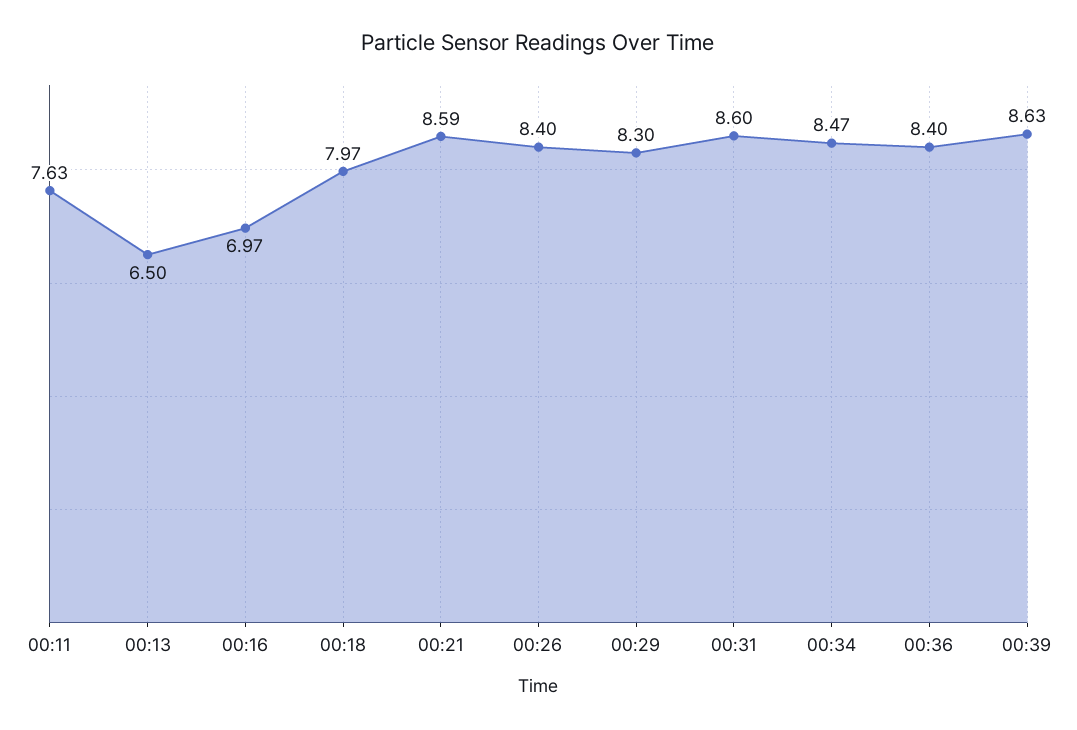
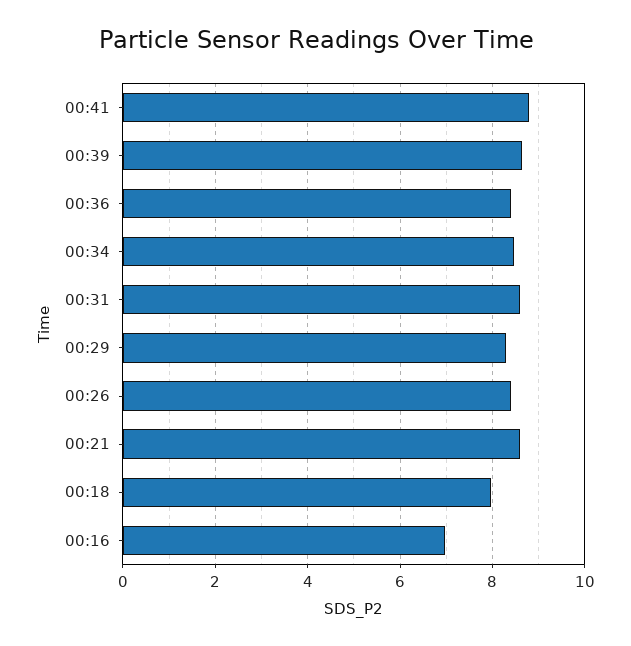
00:11: 7.63 -> none
00:13: 6.5 -> none
00:41: none -> 8.8

